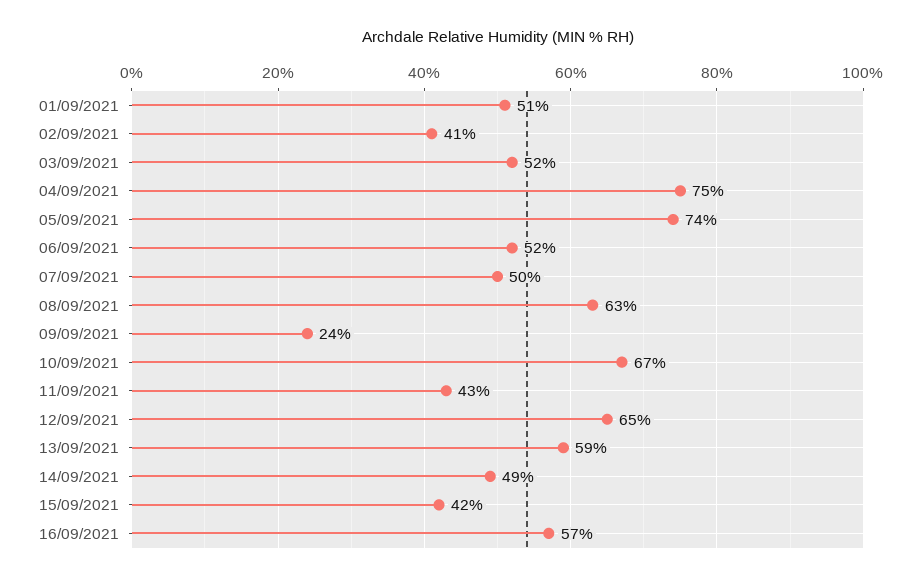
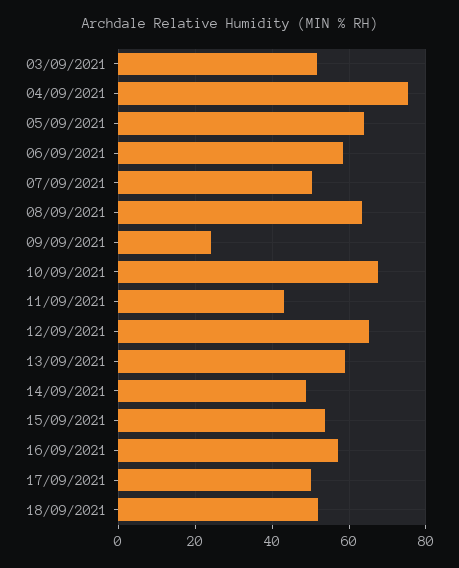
01/09/2021: 51 -> none
02/09/2021: 41 -> none
05/09/2021: 74 -> 64
06/09/2021: 52 -> 58
15/09/2021: 42 -> 54
17/09/2021: none -> 50
18/09/2021: none -> 52

